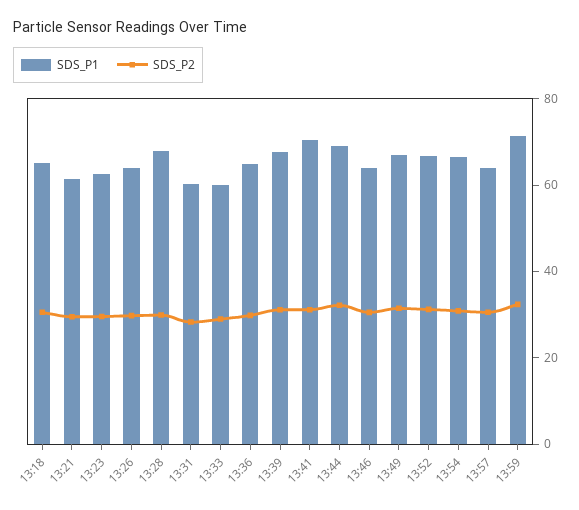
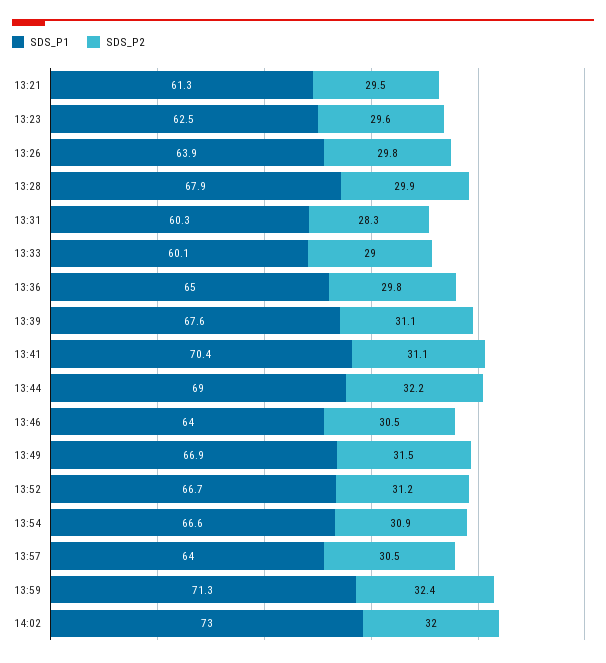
SDS_P1, 13:18: 65 -> none
SDS_P2, 13:18: 30 -> none
SDS_P1, 14:02: none -> 73
SDS_P2, 14:02: none -> 32

